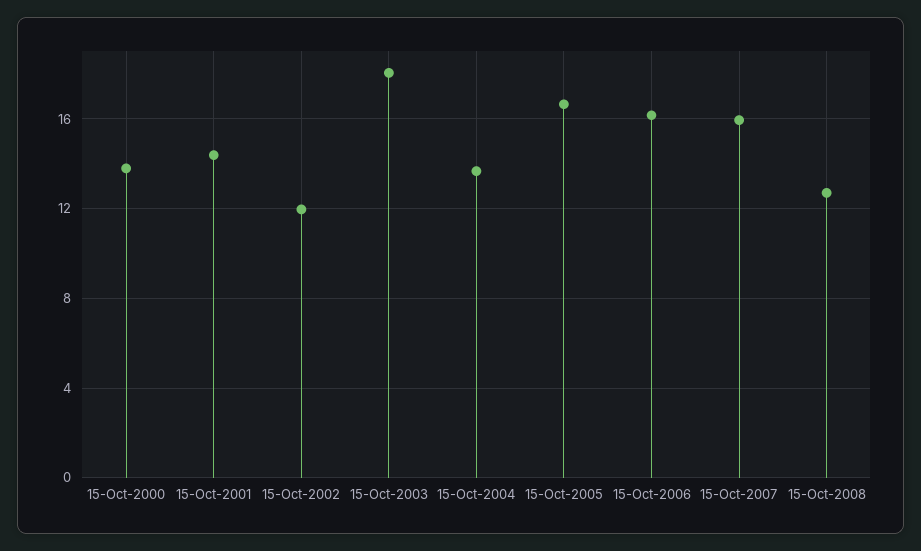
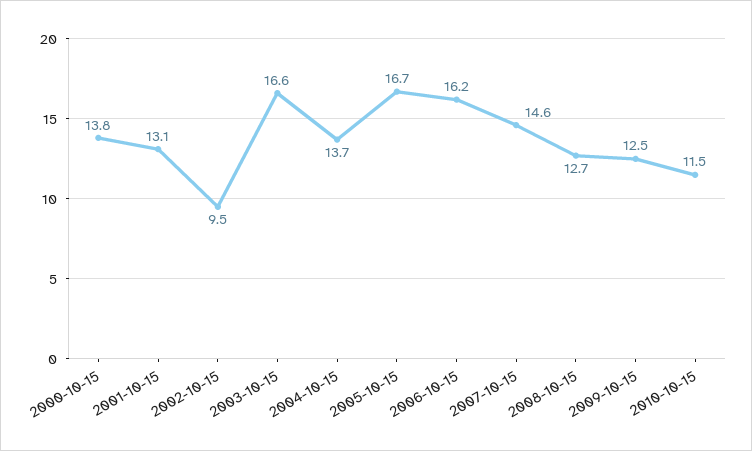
15-Oct-2001: 14.5 -> 13.1
15-Oct-2002: 12 -> 9.5
15-Oct-2003: 18 -> 16.6
15-Oct-2007: 16 -> 14.6
2009-10-15: none -> 12.5
2010-10-15: none -> 11.5

